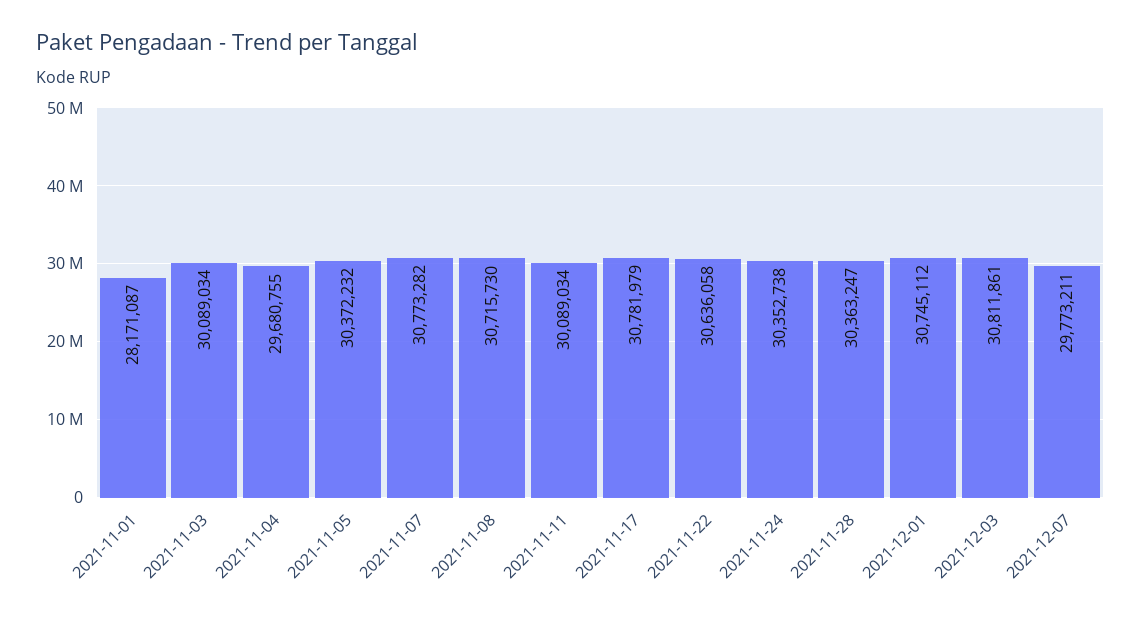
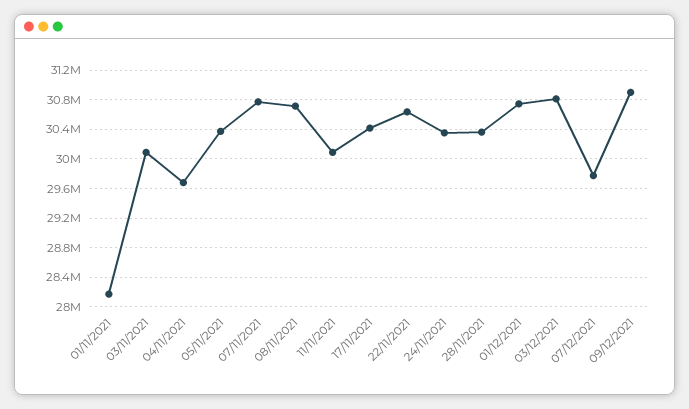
2021-11-17: 30781979 -> 30400000
09/12/2021: none -> 30900000

